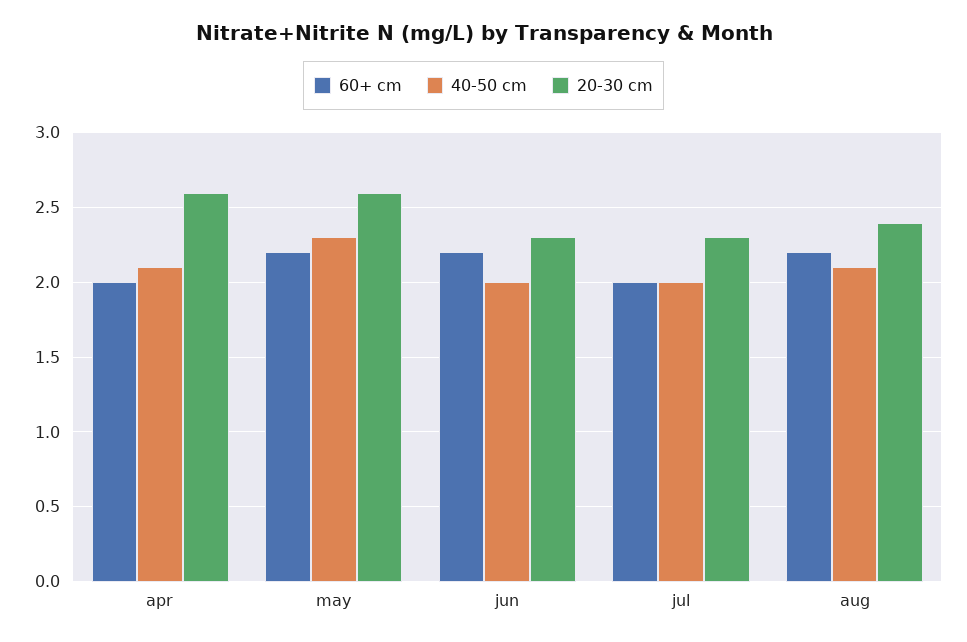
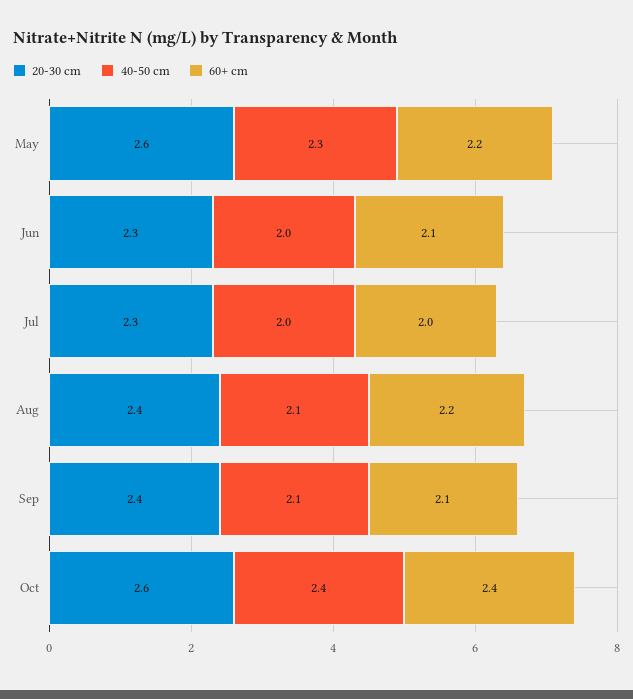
60+ cm, apr: 2 -> none
40-50 cm, apr: 2.1 -> none
20-30 cm, apr: 2.6 -> none
60+ cm, jun: 2.2 -> 2.1
20-30 cm, Sep: none -> 2.4
40-50 cm, Sep: none -> 2.1
60+ cm, Sep: none -> 2.1
20-30 cm, Oct: none -> 2.6
40-50 cm, Oct: none -> 2.4
60+ cm, Oct: none -> 2.4

